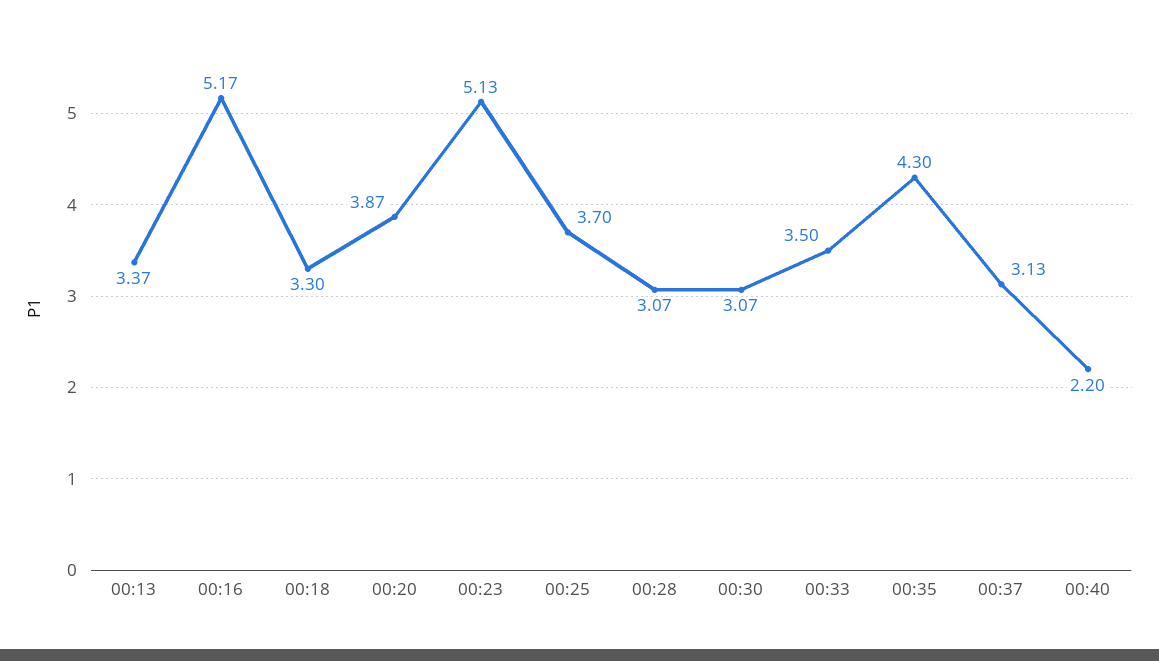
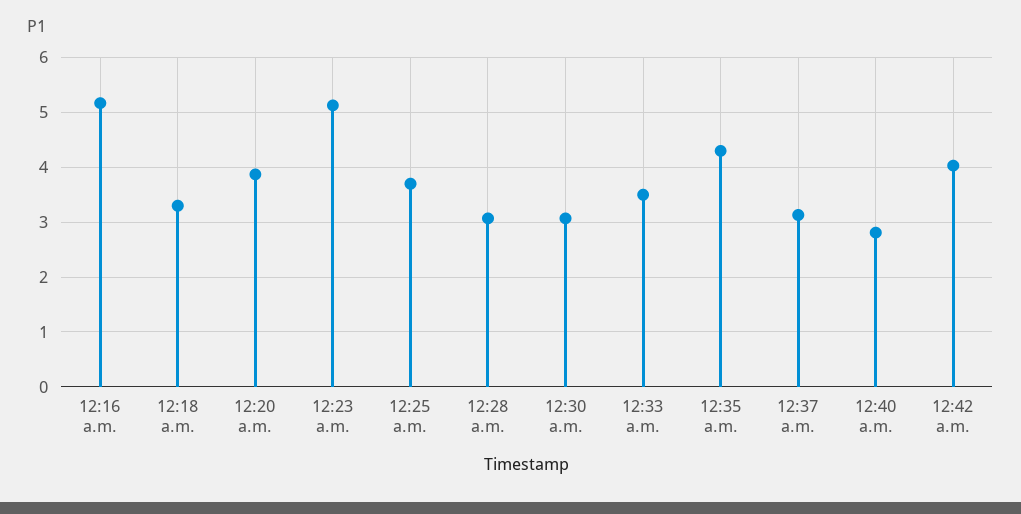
00:13: 3.37 -> none
00:40: 2.2 -> 2.8
12:42 a.m.: none -> 4

